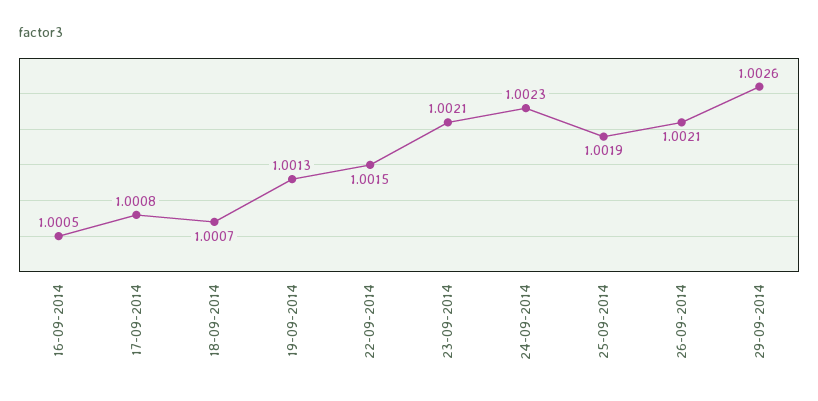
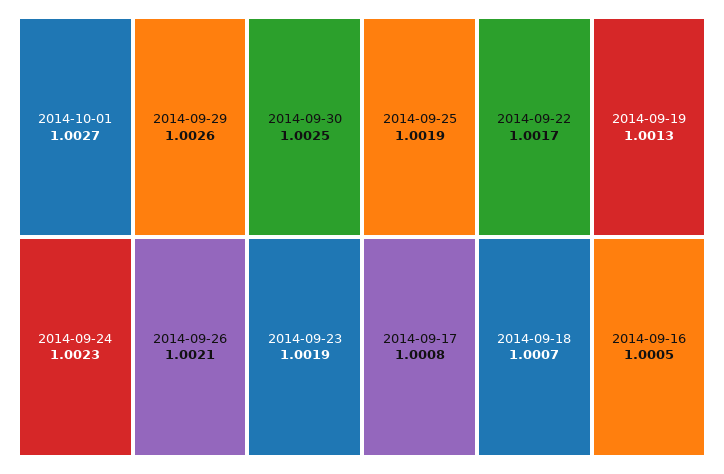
22-09-2014: 1.0015 -> 1.0017
23-09-2014: 1.0021 -> 1.0019
2014-10-01: none -> 1.0027
2014-09-30: none -> 1.0025

